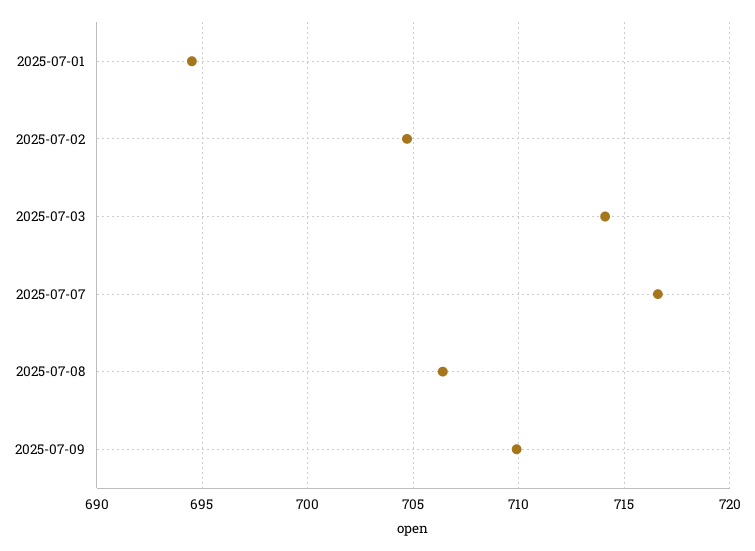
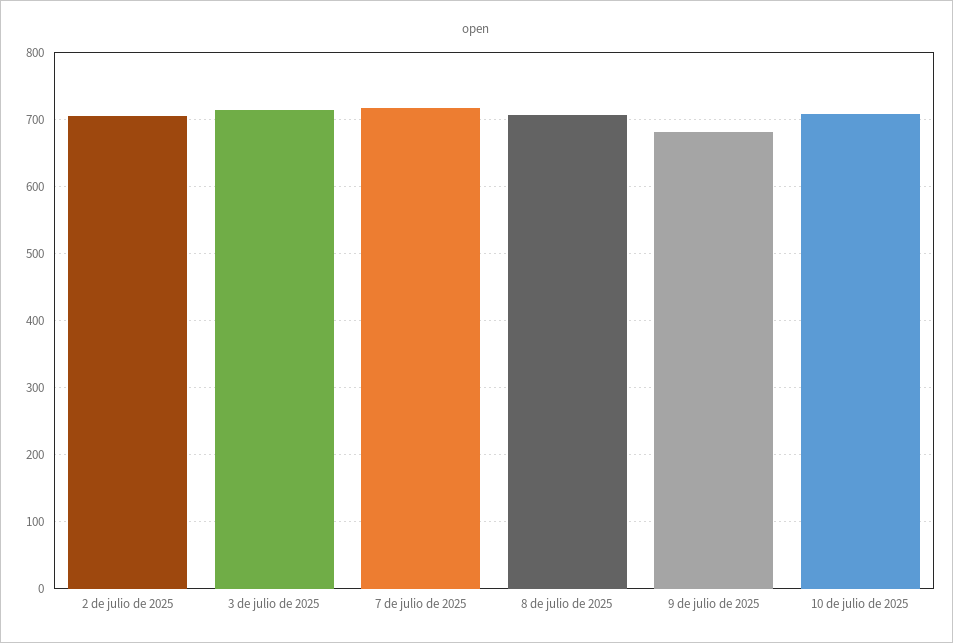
2025-07-01: 694.5 -> none
2025-07-09: 710 -> 680
10 de julio de 2025: none -> 710

